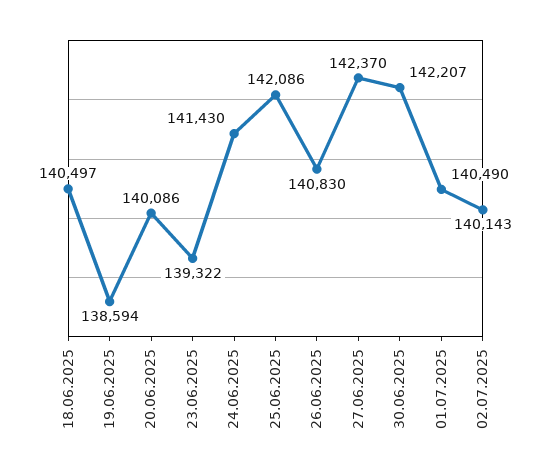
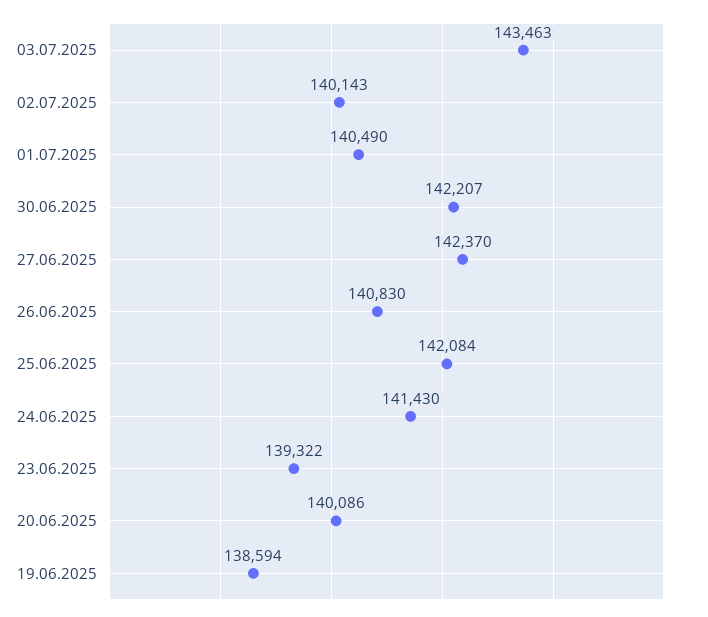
18.06.2025: 140497 -> none
25.06.2025: 142086 -> 142084
03.07.2025: none -> 143463

